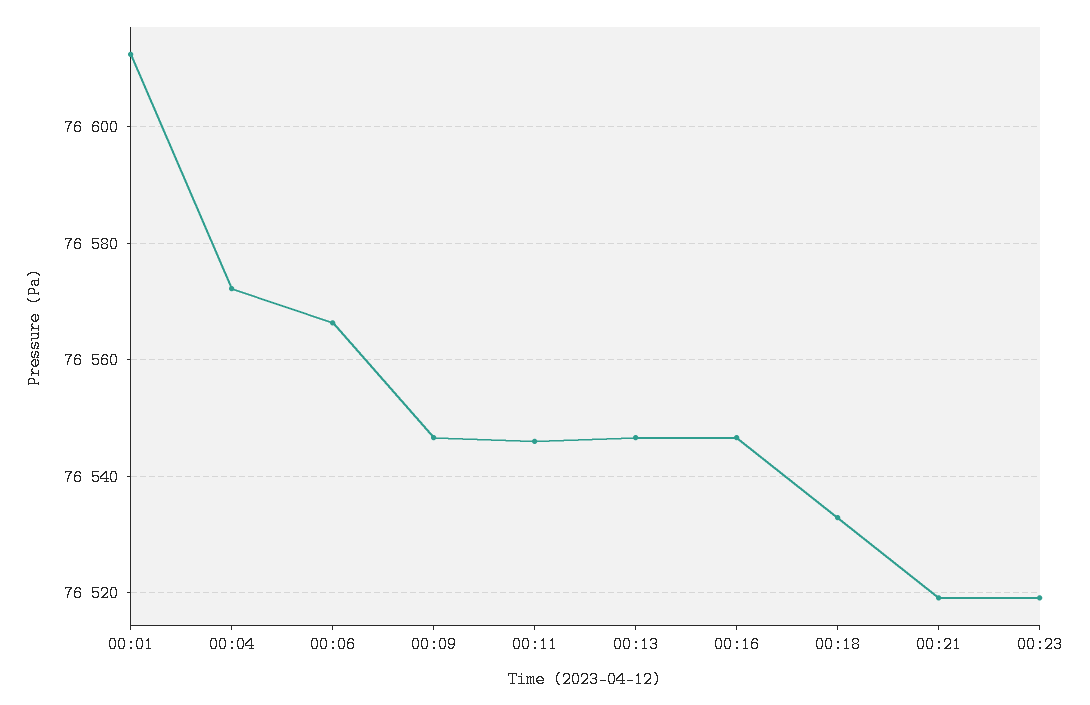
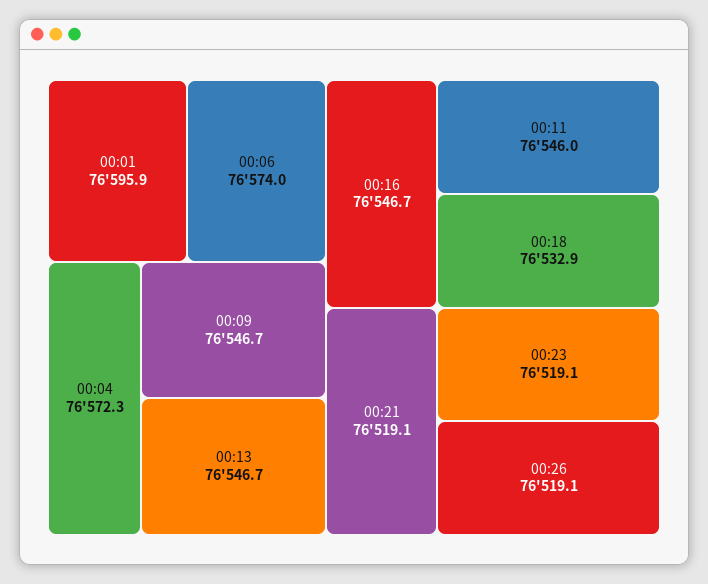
00:01: 76612 -> 76595.9
00:06: 76566 -> 76574
00:26: none -> 76519.1

